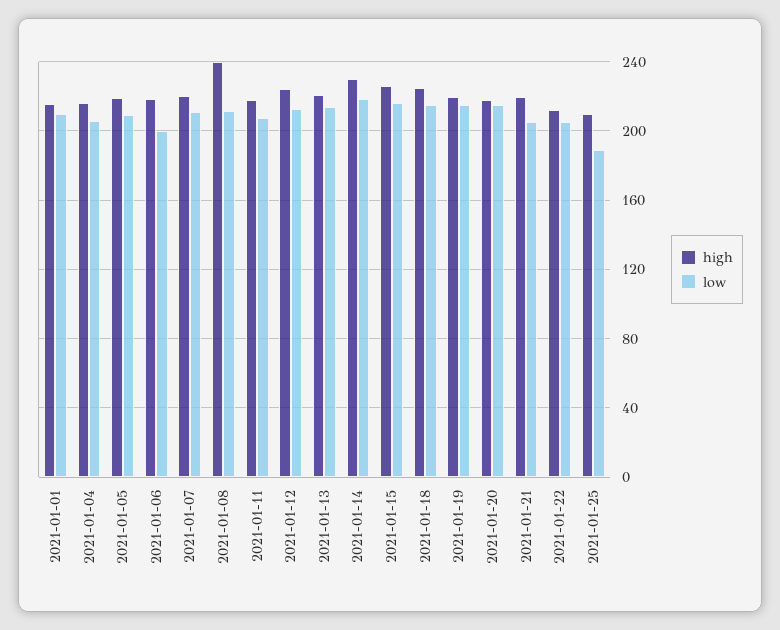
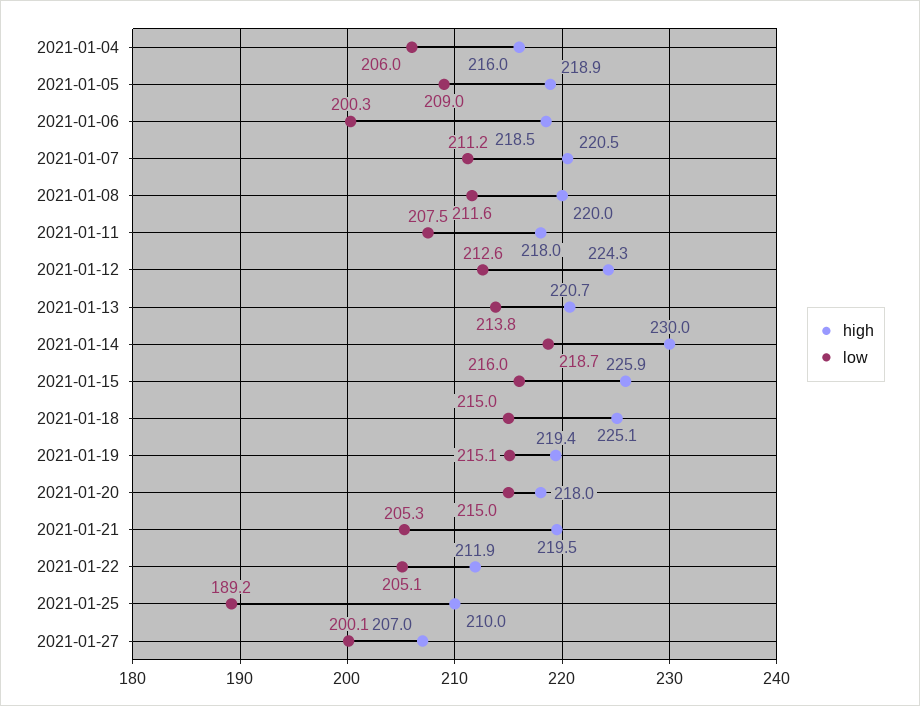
high, 2021-01-01: 215 -> none
low, 2021-01-01: 210 -> none
high, 2021-01-08: 240 -> 220
high, 2021-01-27: none -> 207
low, 2021-01-27: none -> 200.1

